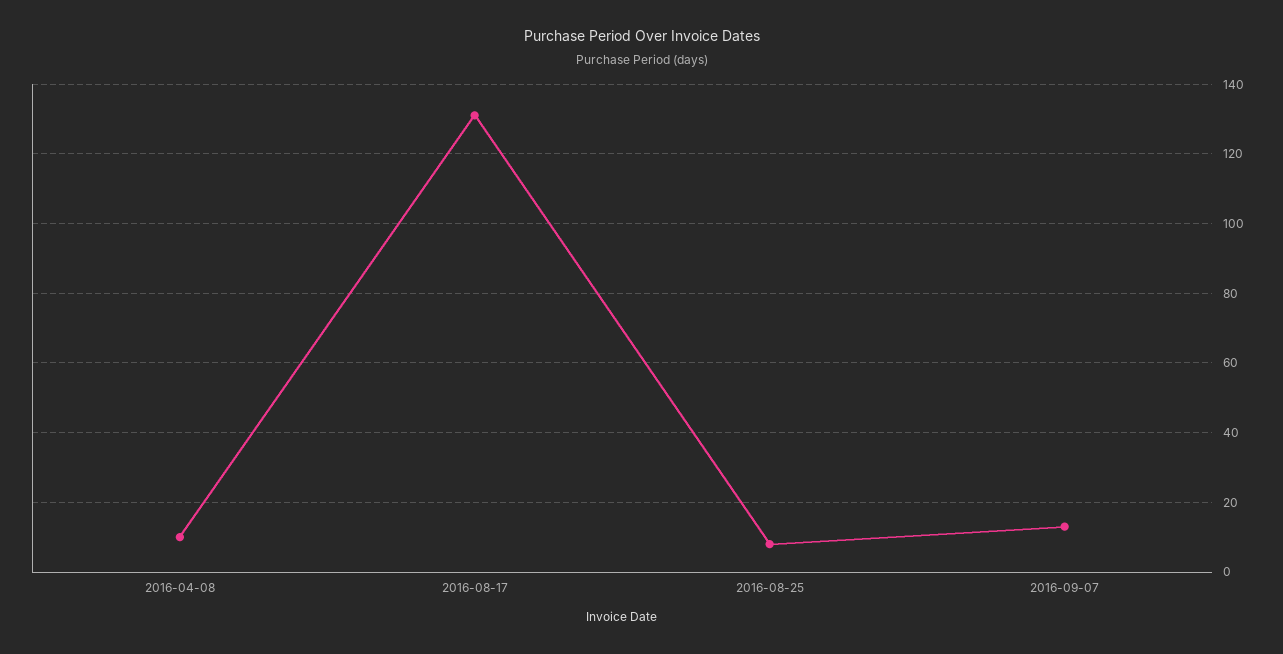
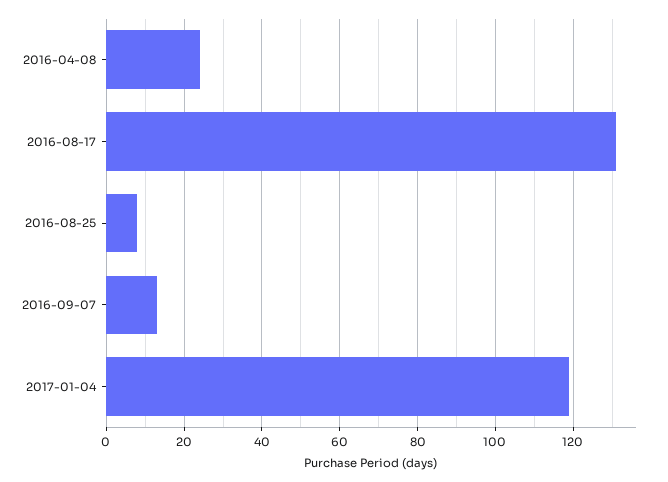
2016-04-08: 10 -> 25
2017-01-04: none -> 120

